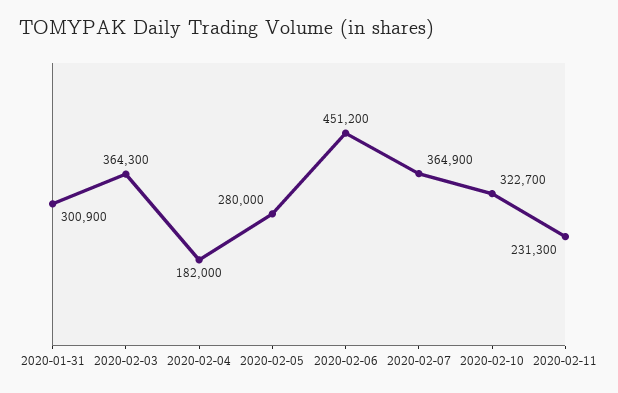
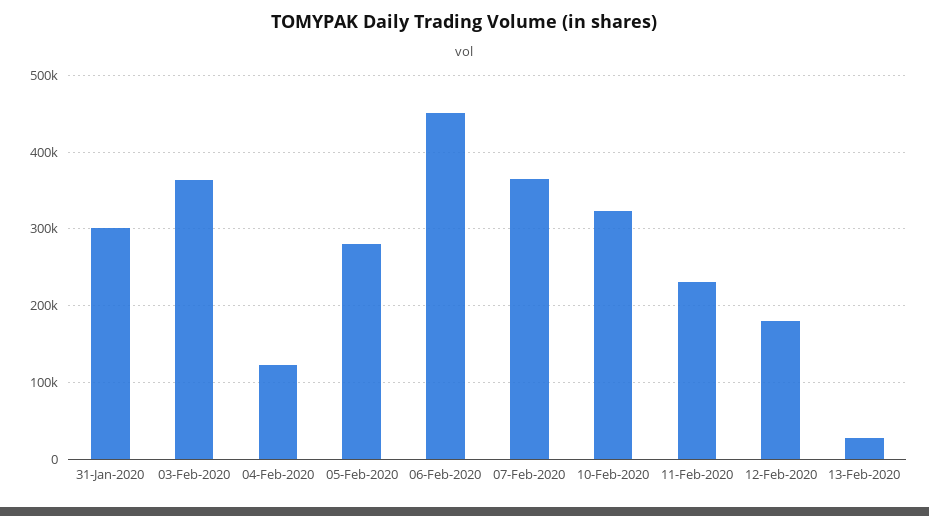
2020-02-04: 182000 -> 120000
12-Feb-2020: none -> 180000
13-Feb-2020: none -> 30000

